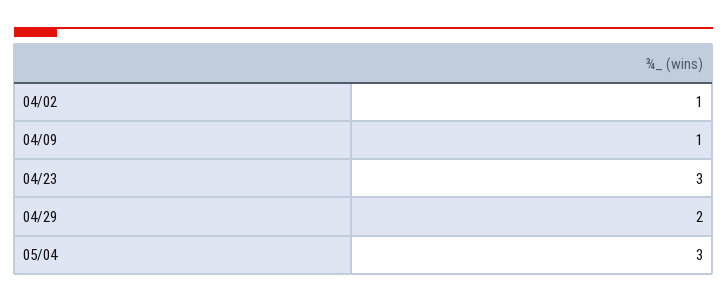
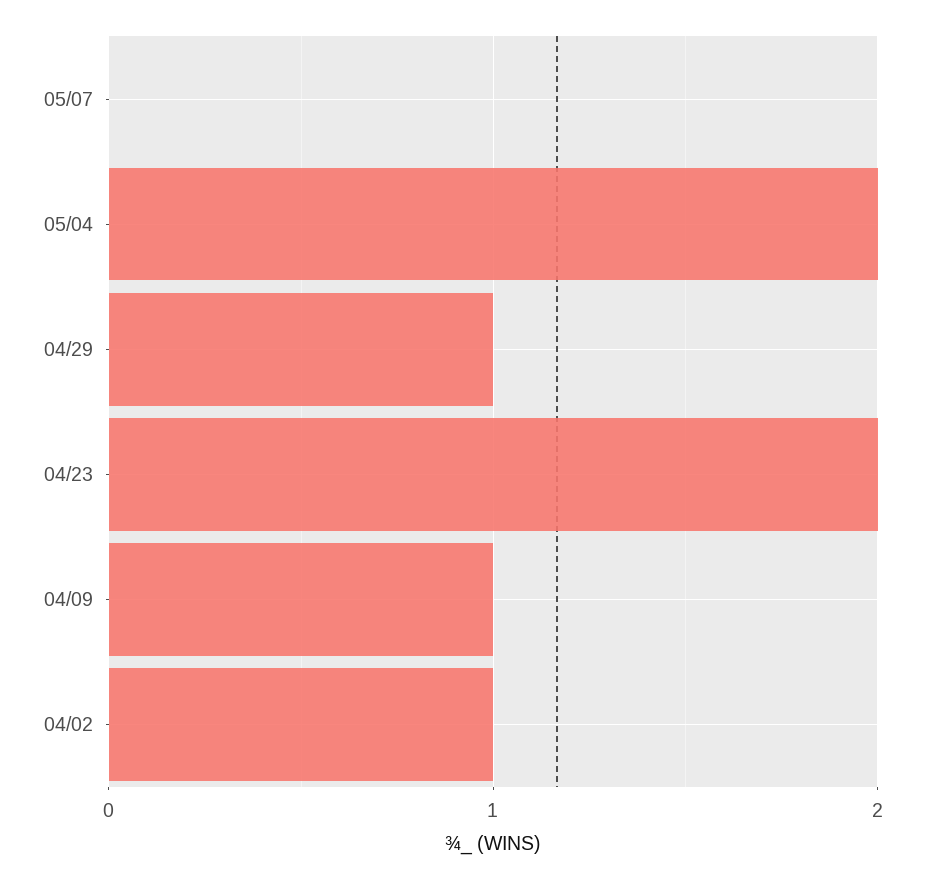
04/23: 3 -> 2
04/29: 2 -> 1
05/04: 3 -> 2
05/07: none -> 0

